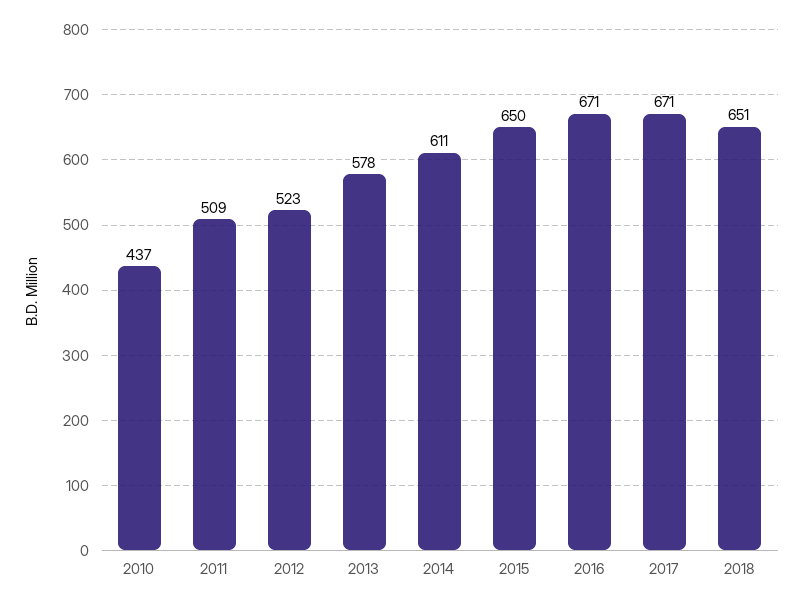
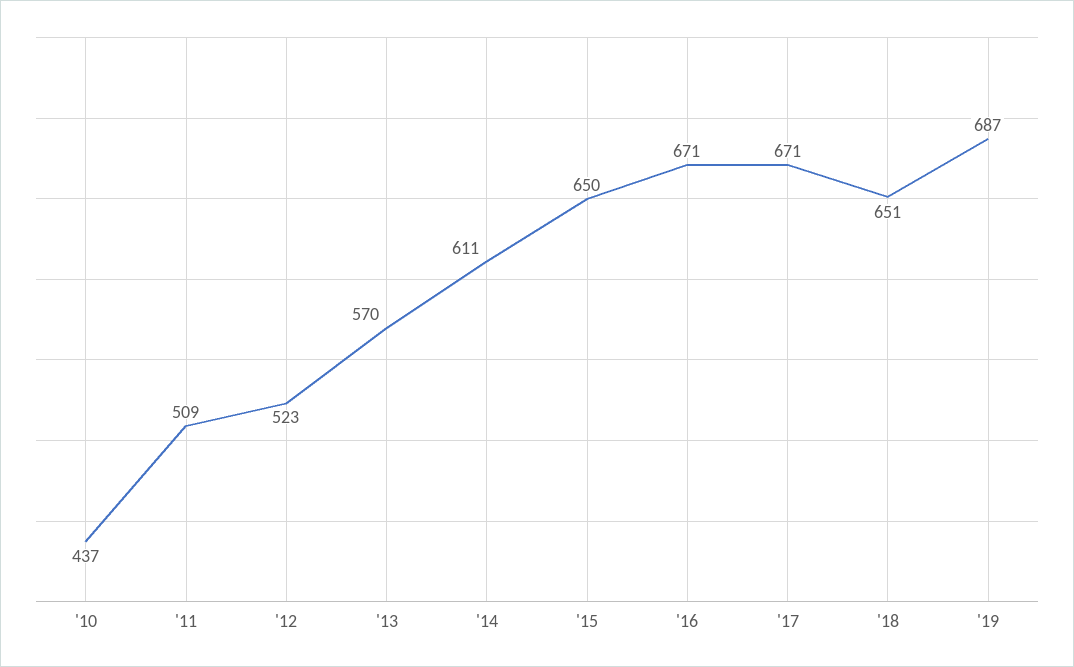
2013: 578 -> 570
'19: none -> 687

